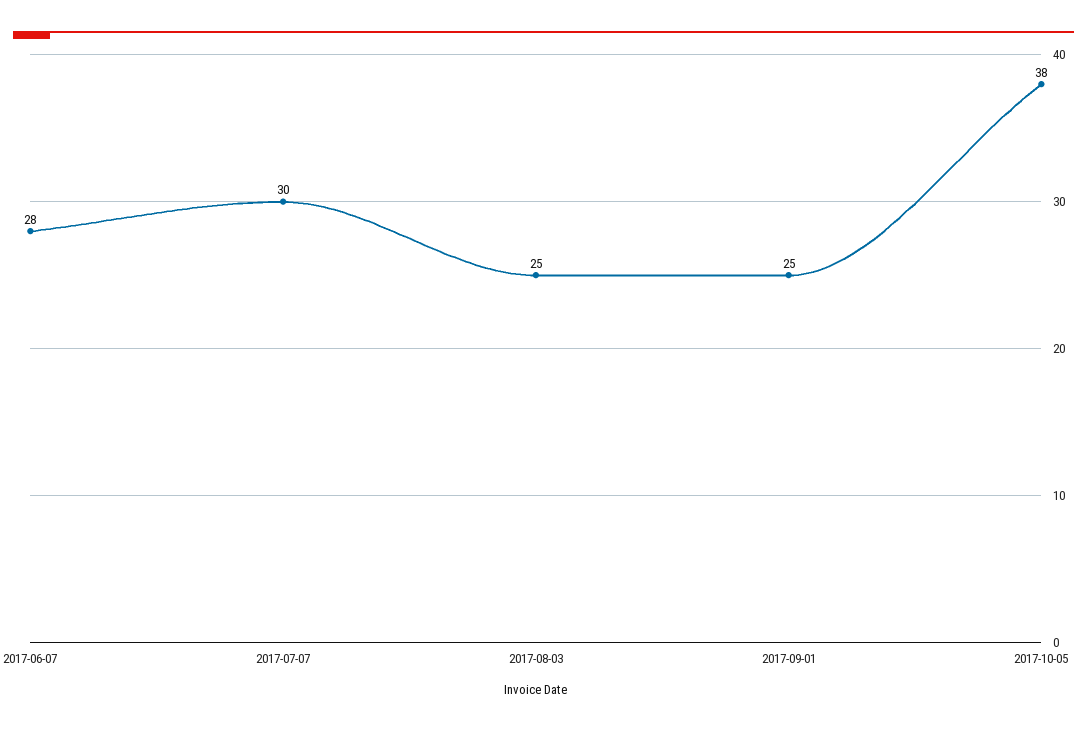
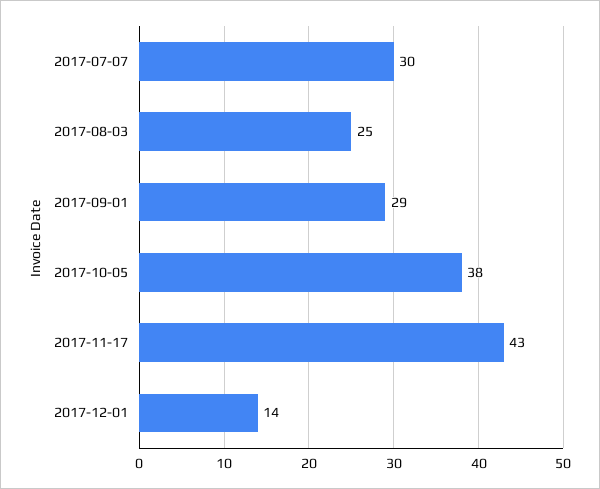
2017-06-07: 28 -> none
2017-09-01: 25 -> 29
2017-11-17: none -> 43
2017-12-01: none -> 14

